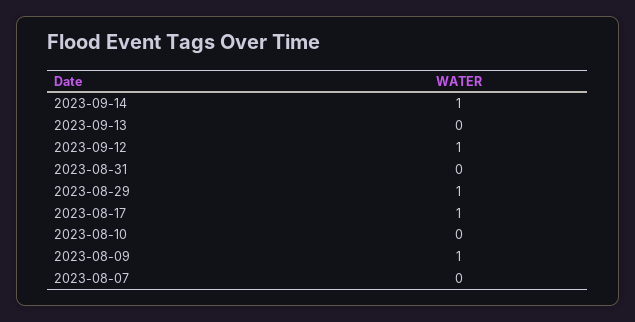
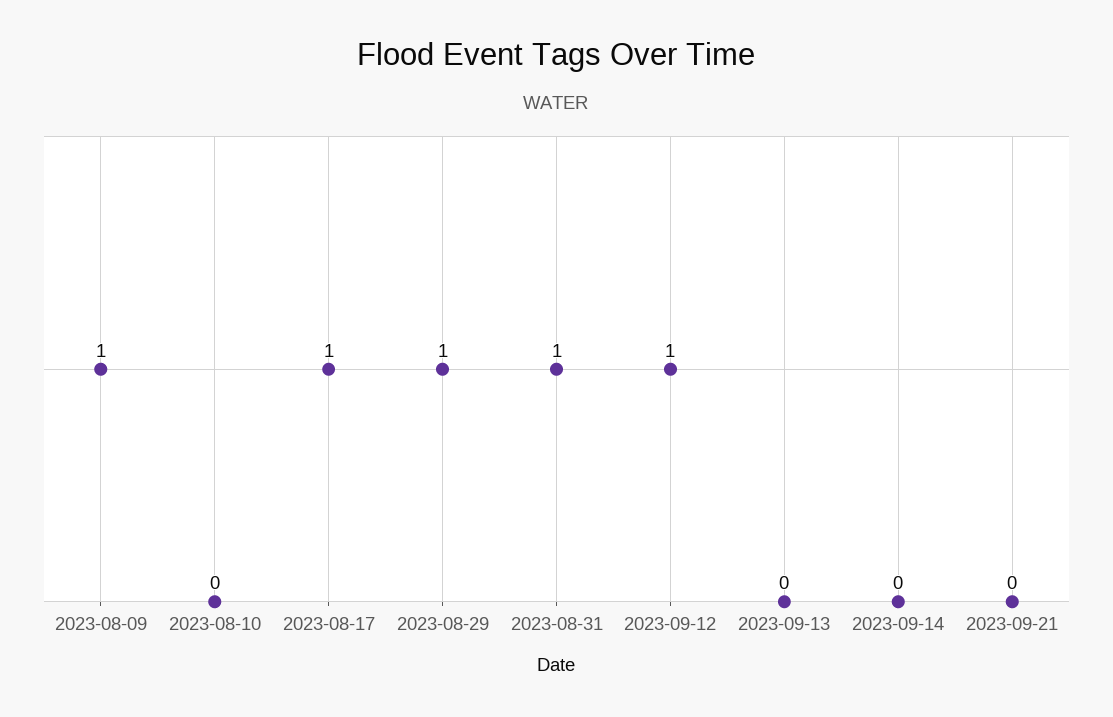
2023-09-14: 1 -> 0
2023-08-31: 0 -> 1
2023-08-07: 0 -> none
2023-09-21: none -> 0

